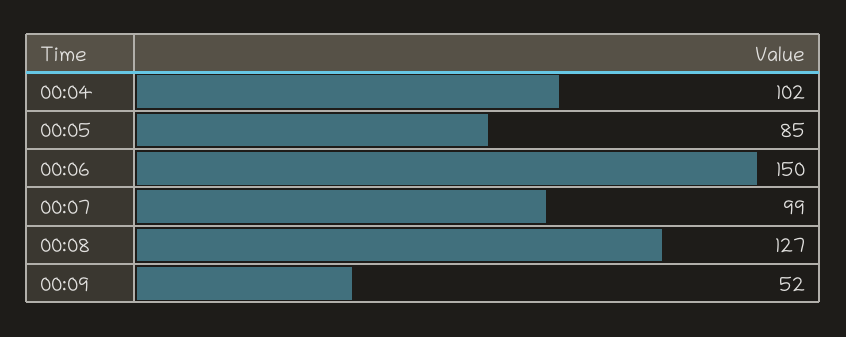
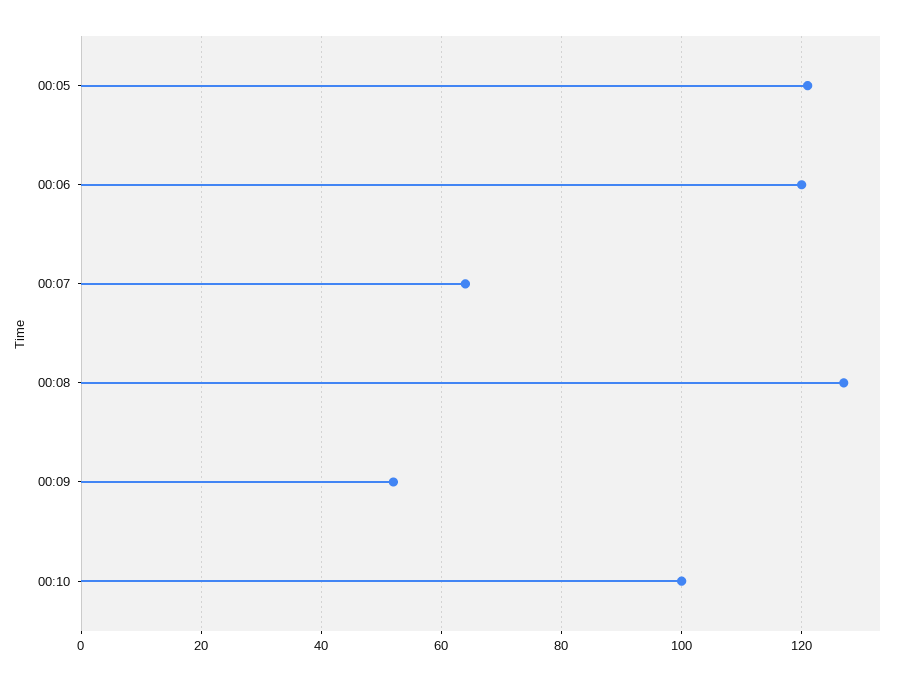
00:04: 102 -> none
00:05: 85 -> 120
00:06: 150 -> 120
00:07: 99 -> 65
00:10: none -> 100

